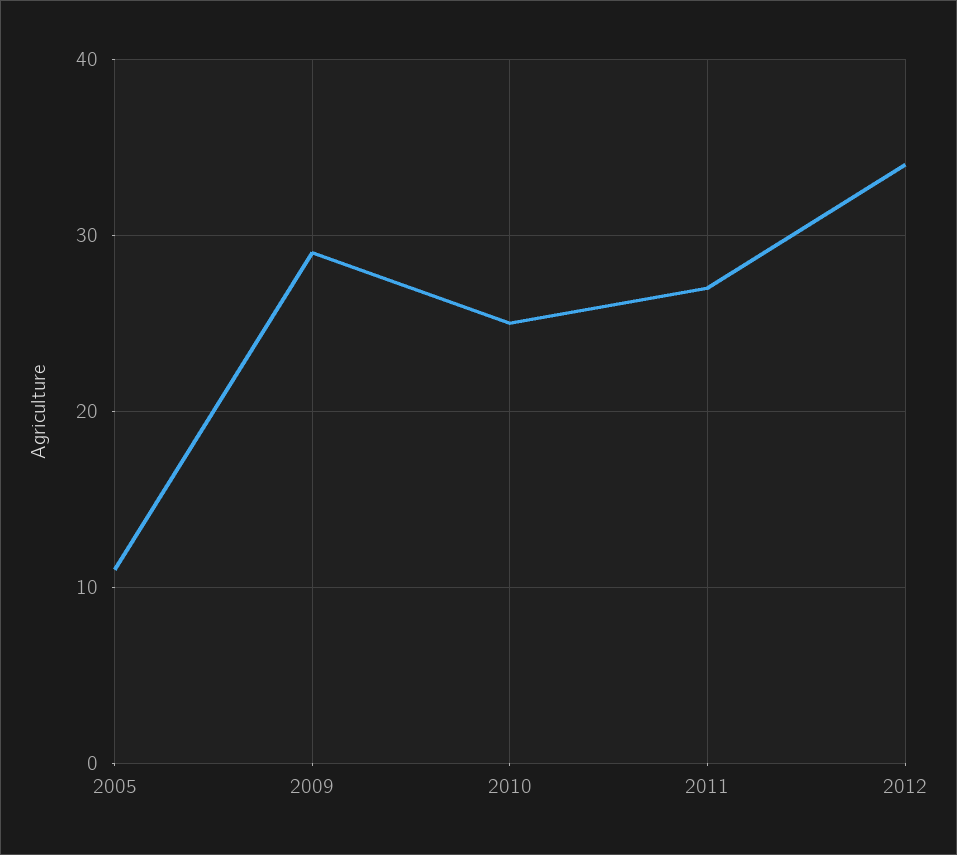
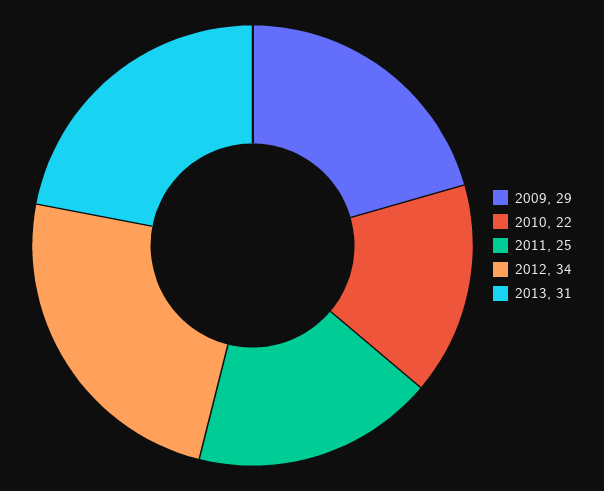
2005: 11 -> none
2010: 25 -> 22
2011: 27 -> 25
2013: none -> 31

